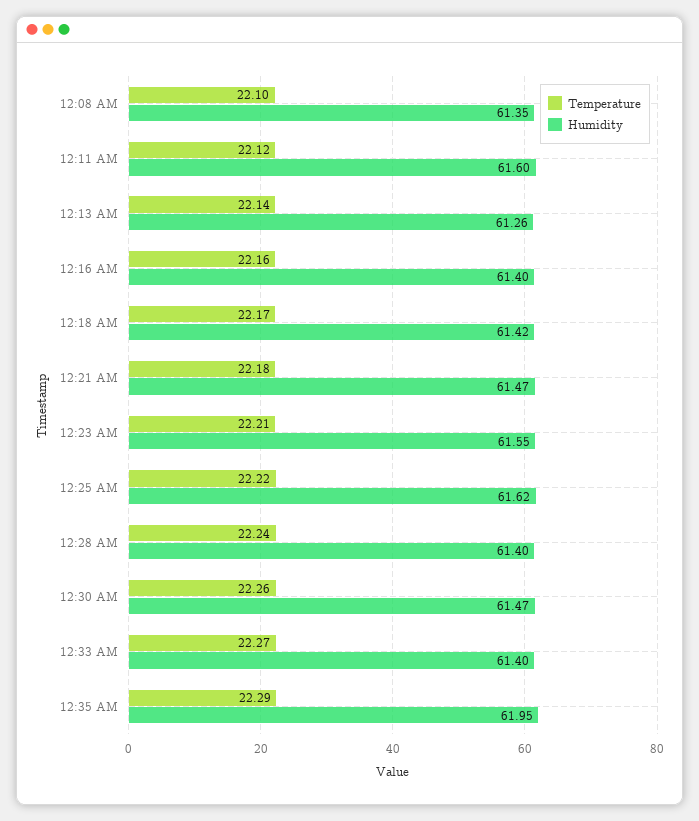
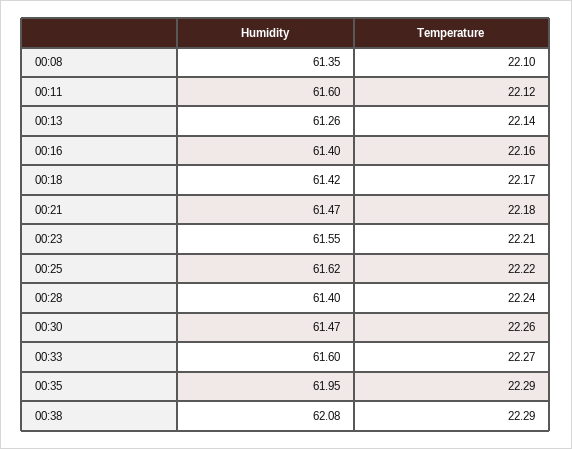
Humidity, 12:33 AM: 61.4 -> 61.6
Humidity, 00:38: none -> 62.08
Temperature, 00:38: none -> 22.29

